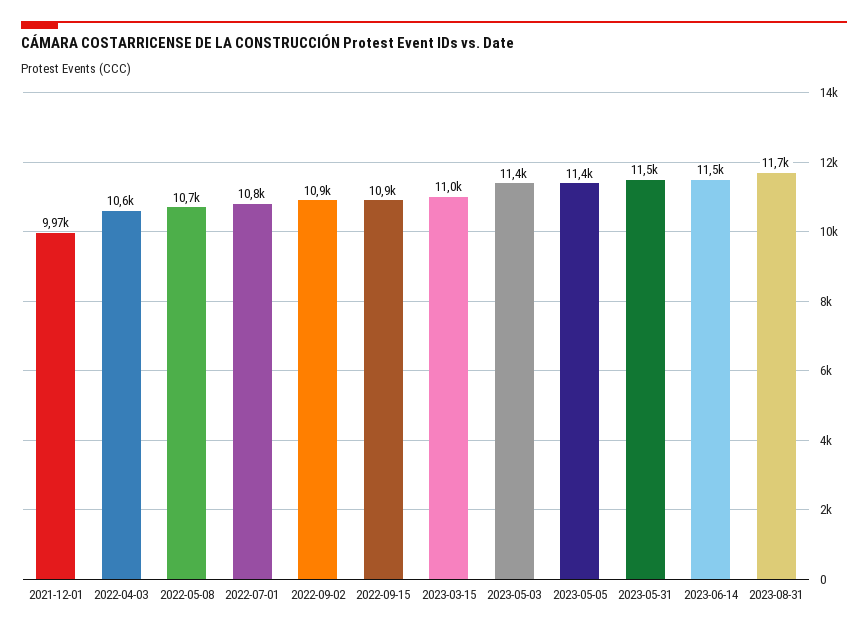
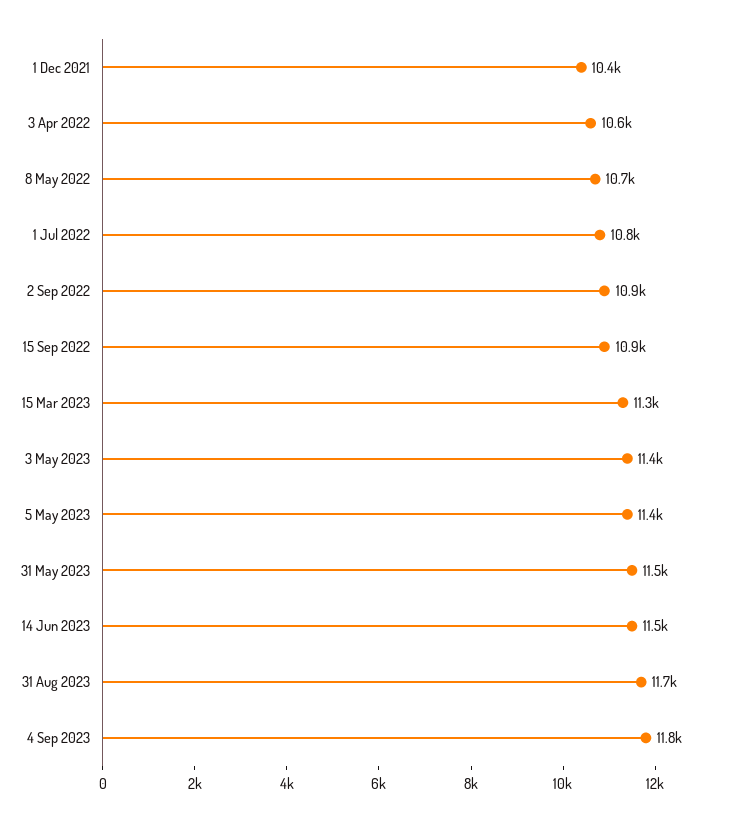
2021-12-01: 9970 -> 10400
2023-03-15: 11000 -> 11300
4 Sep 2023: none -> 11800

